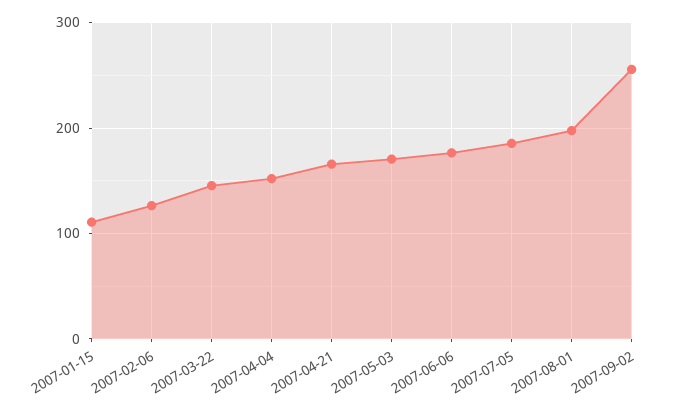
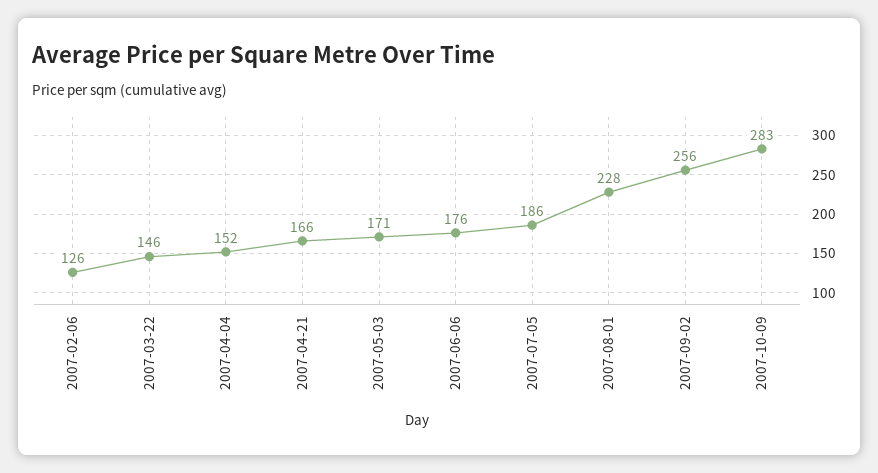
2007-01-15: 110 -> none
2007-08-01: 200 -> 228
2007-10-09: none -> 283

